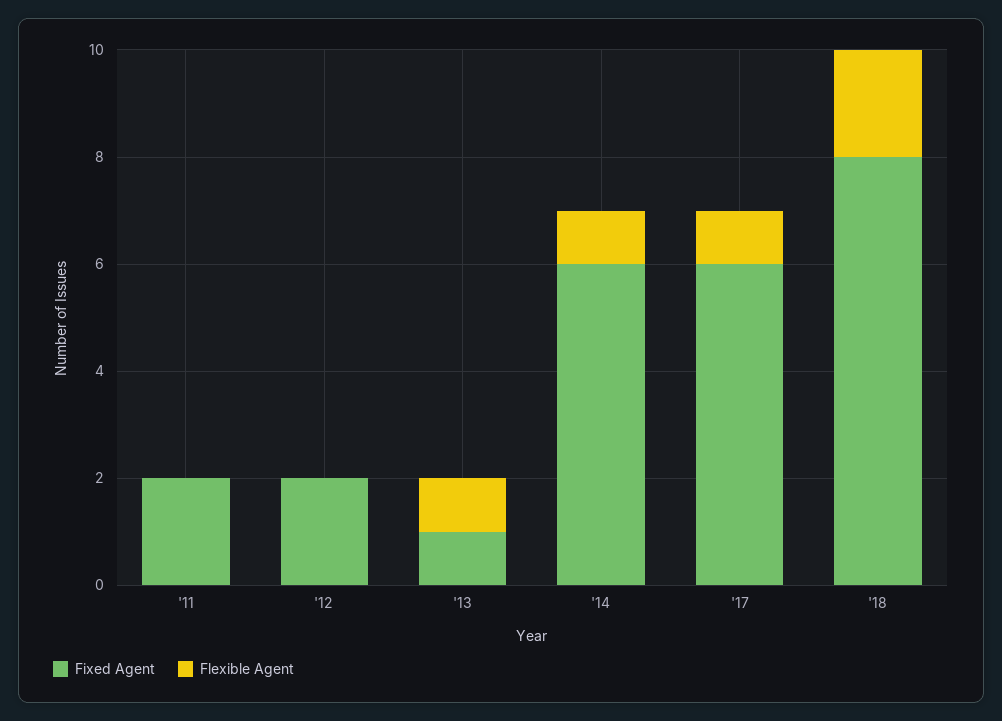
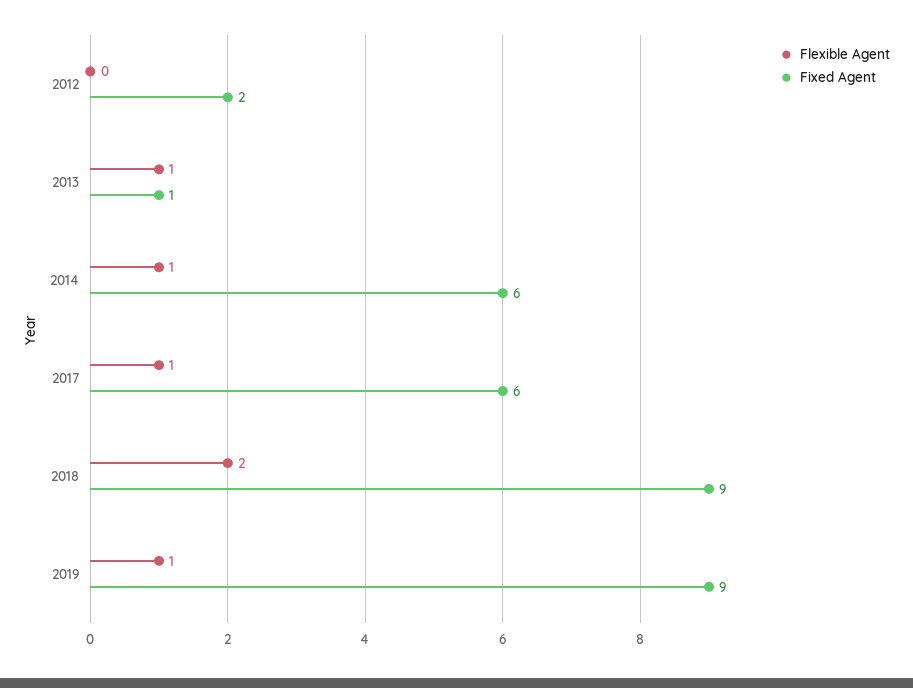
Fixed Agent, '11: 2 -> none
Flexible Agent, '11: 0 -> none
Fixed Agent, '18: 8 -> 9
Flexible Agent, 2019: none -> 1
Fixed Agent, 2019: none -> 9

